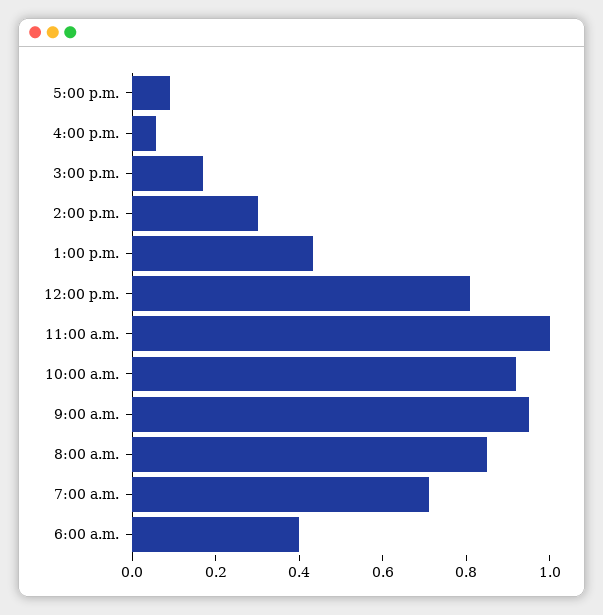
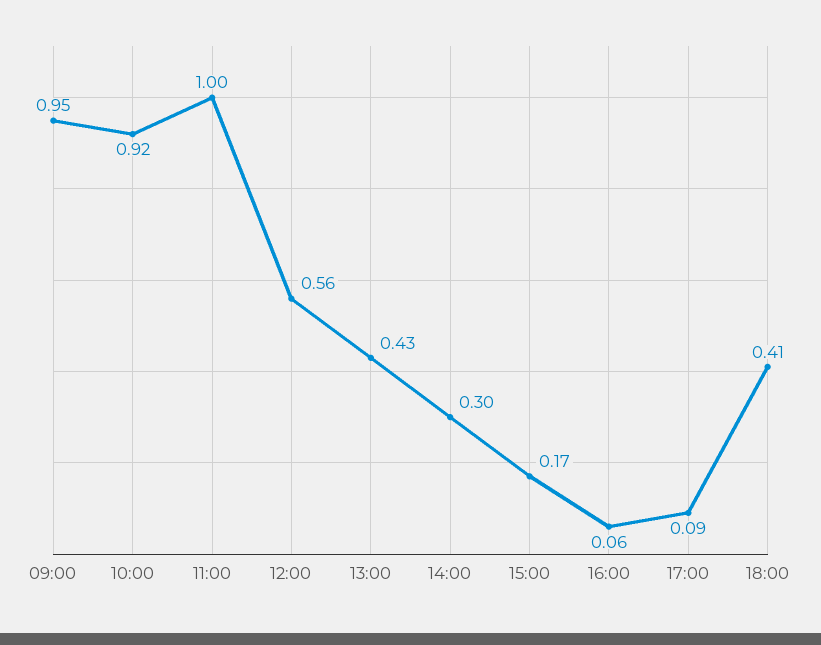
12:00 p.m.: 0.8 -> 0.56
8:00 a.m.: 0.85 -> none
7:00 a.m.: 0.7 -> none
6:00 a.m.: 0.4 -> none
18:00: none -> 0.41

